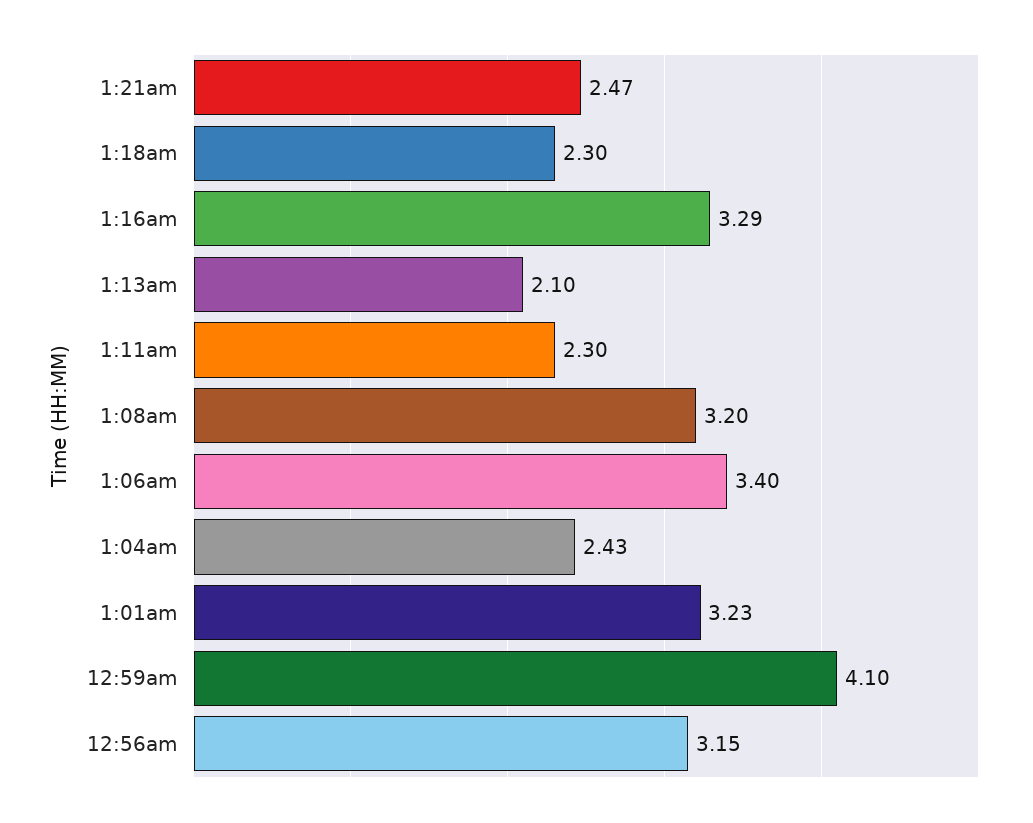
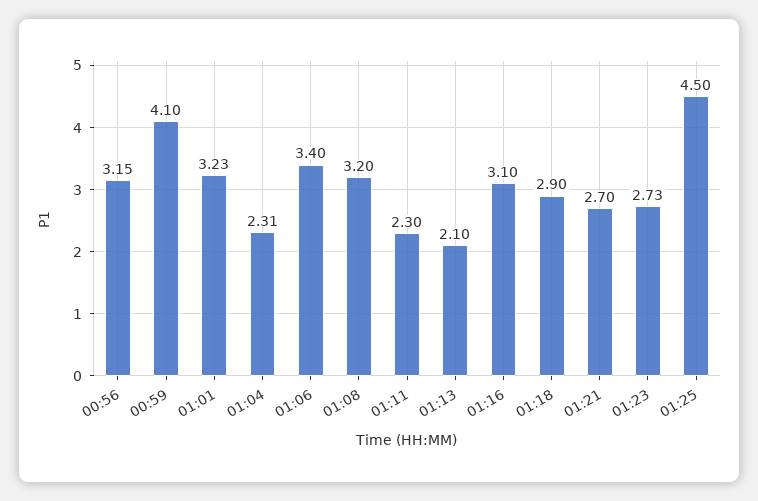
1:21am: 2.47 -> 2.7
1:18am: 2.3 -> 2.9
1:16am: 3.29 -> 3.1
1:04am: 2.43 -> 2.31
01:23: none -> 2.73
01:25: none -> 4.5

